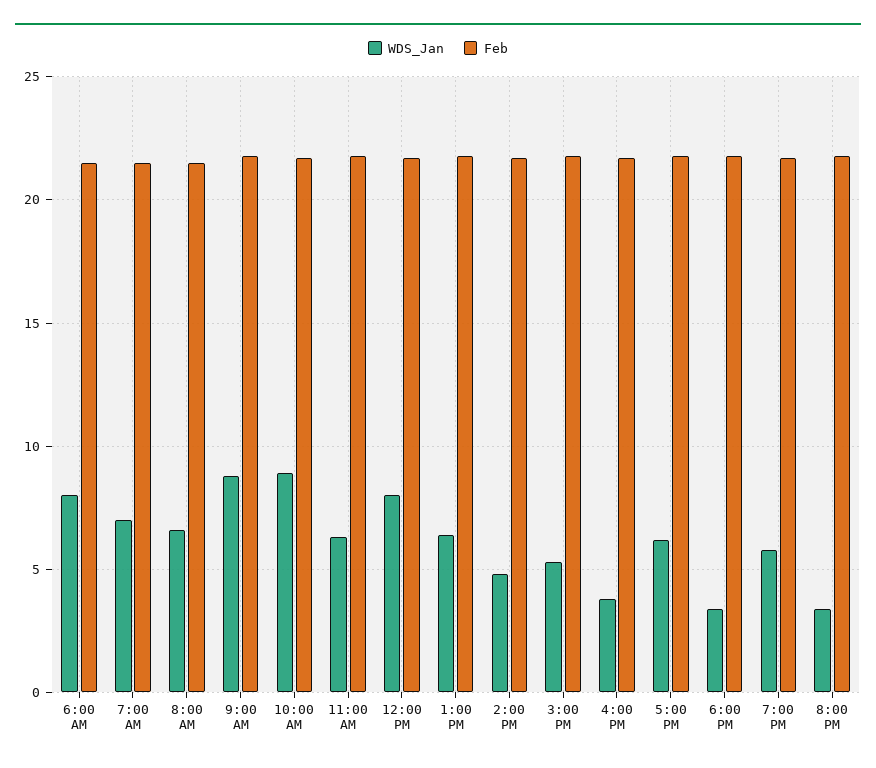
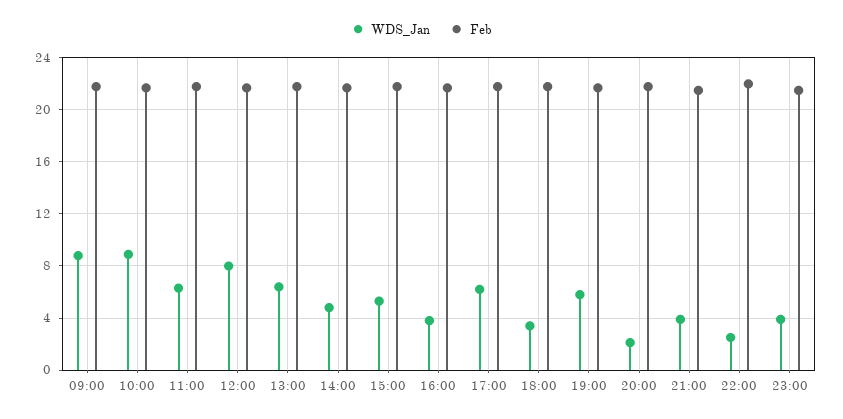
WDS_Jan, 6:00 AM: 8 -> none
Feb, 6:00 AM: 21.5 -> none
WDS_Jan, 7:00 AM: 7 -> none
Feb, 7:00 AM: 21.5 -> none
WDS_Jan, 8:00 AM: 6.5 -> none
Feb, 8:00 AM: 21.5 -> none
WDS_Jan, 8:00 PM: 3.5 -> 2
WDS_Jan, 21:00: none -> 4
Feb, 21:00: none -> 21.5
WDS_Jan, 22:00: none -> 2.5
Feb, 22:00: none -> 22
WDS_Jan, 23:00: none -> 4
Feb, 23:00: none -> 21.5

